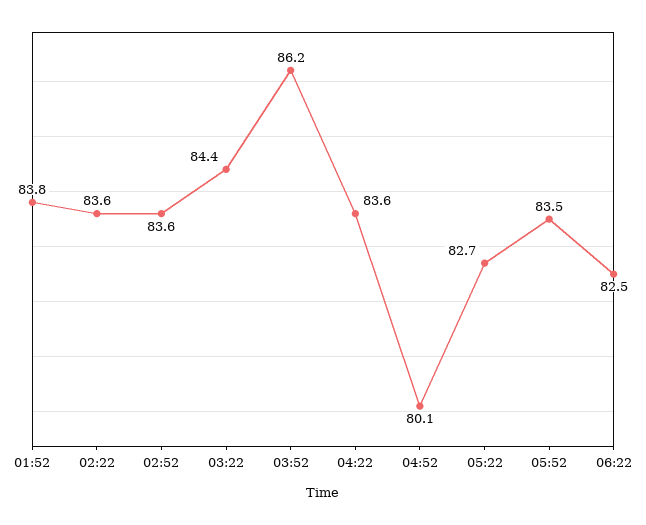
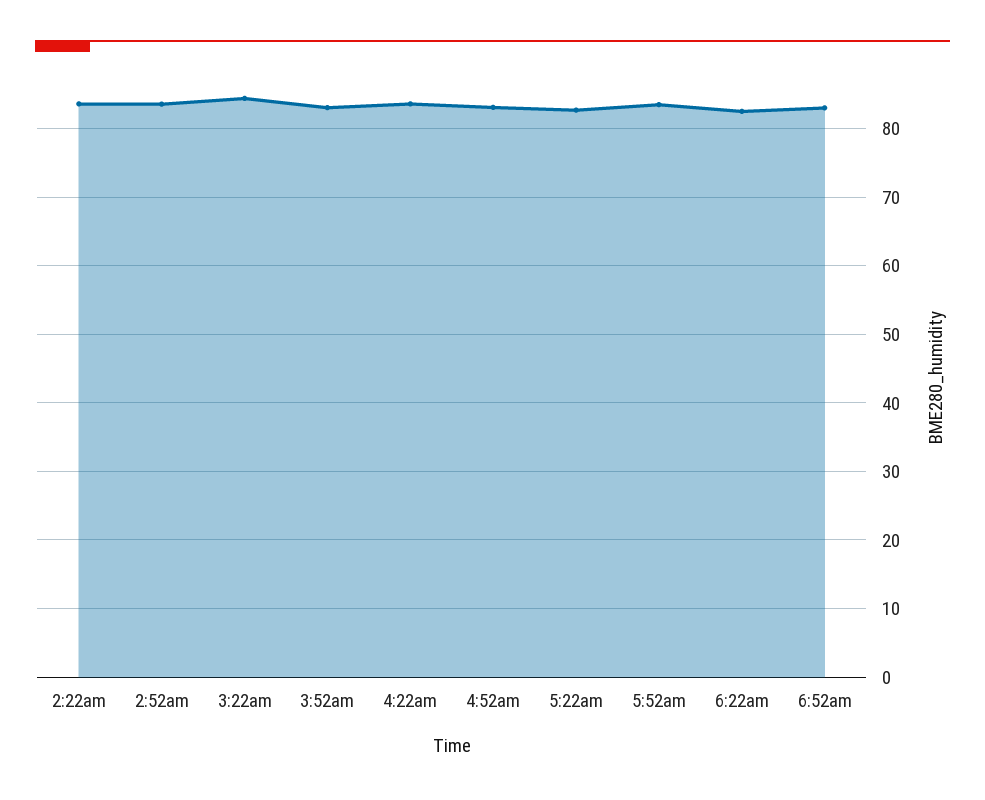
01:52: 83.8 -> none
03:52: 86.2 -> 83
04:52: 80.1 -> 83
6:52am: none -> 83

